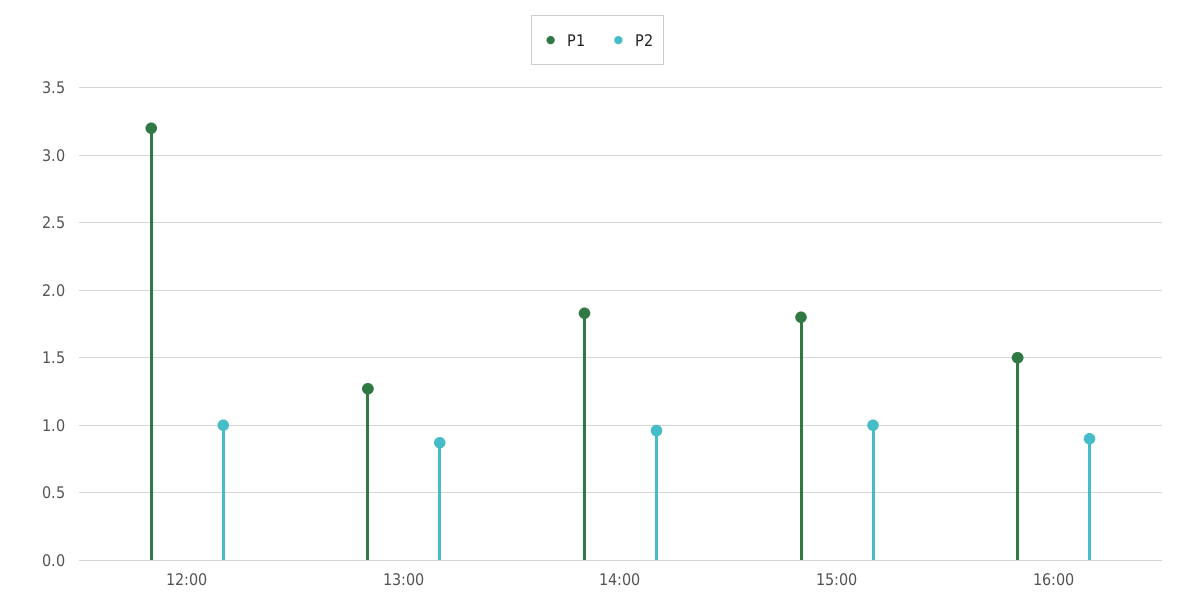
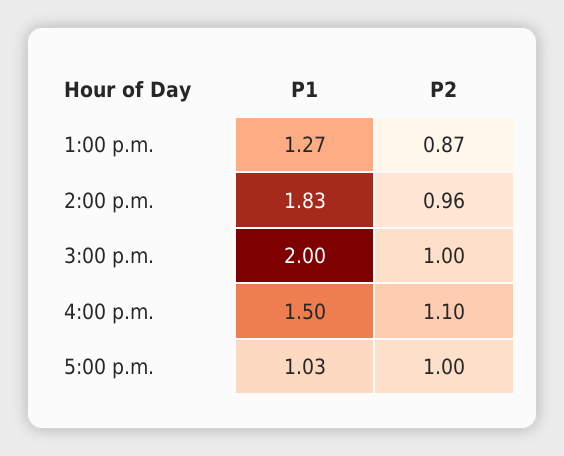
P1, 12:00: 3.2 -> none
P2, 12:00: 1 -> none
P1, 15:00: 1.8 -> 2
P2, 16:00: 0.9 -> 1.1
P1, 5:00 p.m.: none -> 1.03
P2, 5:00 p.m.: none -> 1

